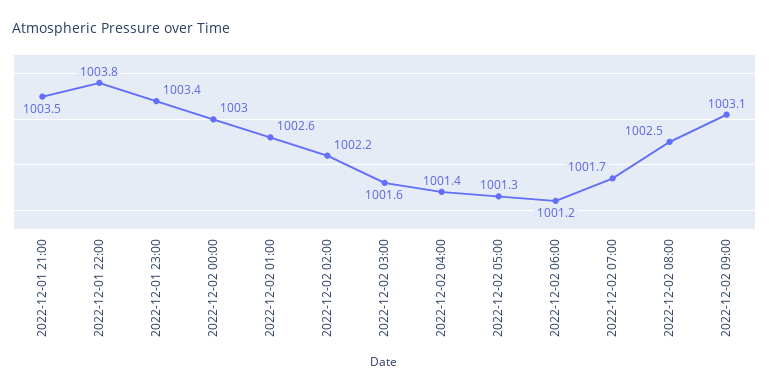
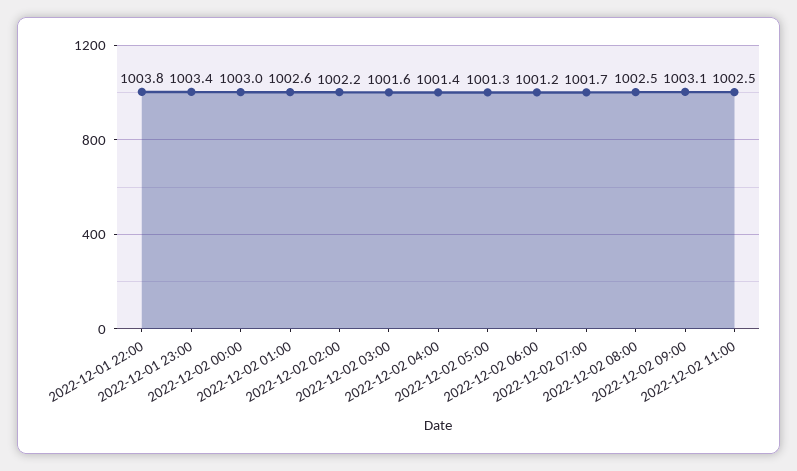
2022-12-01 21:00: 1003.5 -> none
2022-12-02 11:00: none -> 1002.5

